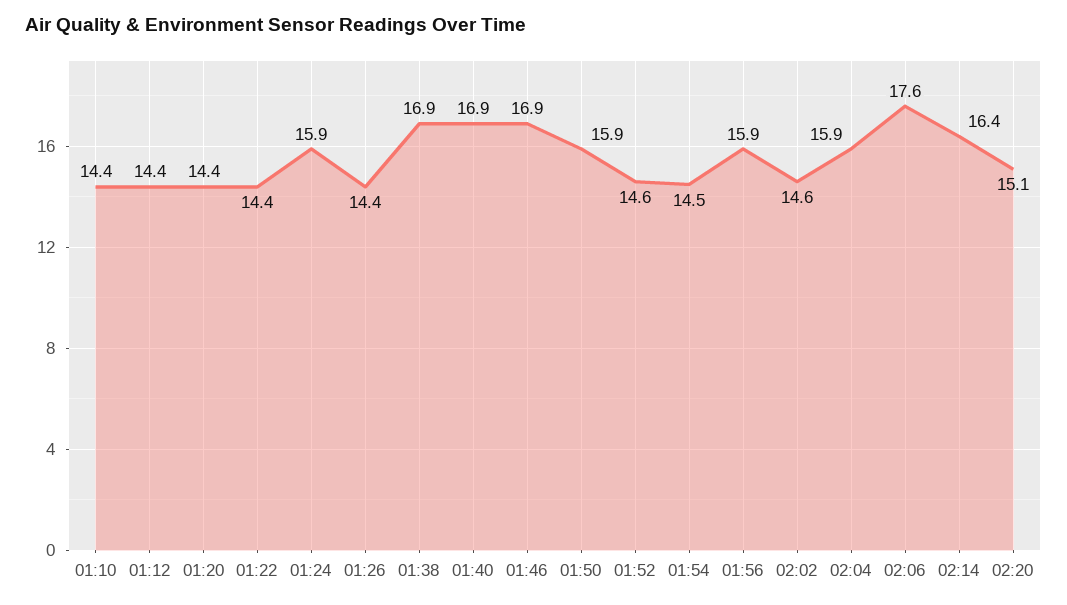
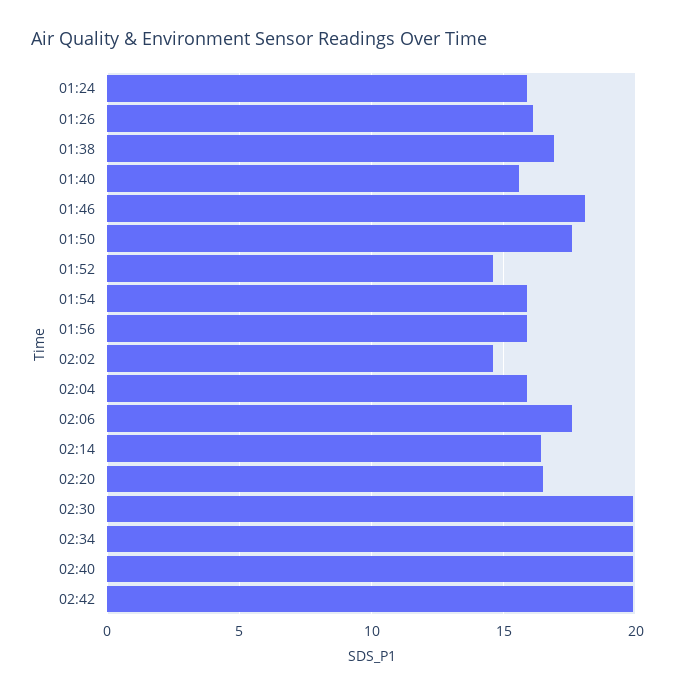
01:10: 14.4 -> none
01:12: 14.4 -> none
01:20: 14.4 -> none
01:22: 14.4 -> none
01:26: 14.4 -> 16
01:40: 16.9 -> 15.5
01:46: 16.9 -> 18
01:50: 15.9 -> 17.5
01:54: 14.5 -> 16
02:20: 15.1 -> 16.5
02:30: none -> 20
02:34: none -> 20
02:40: none -> 20
02:42: none -> 20

